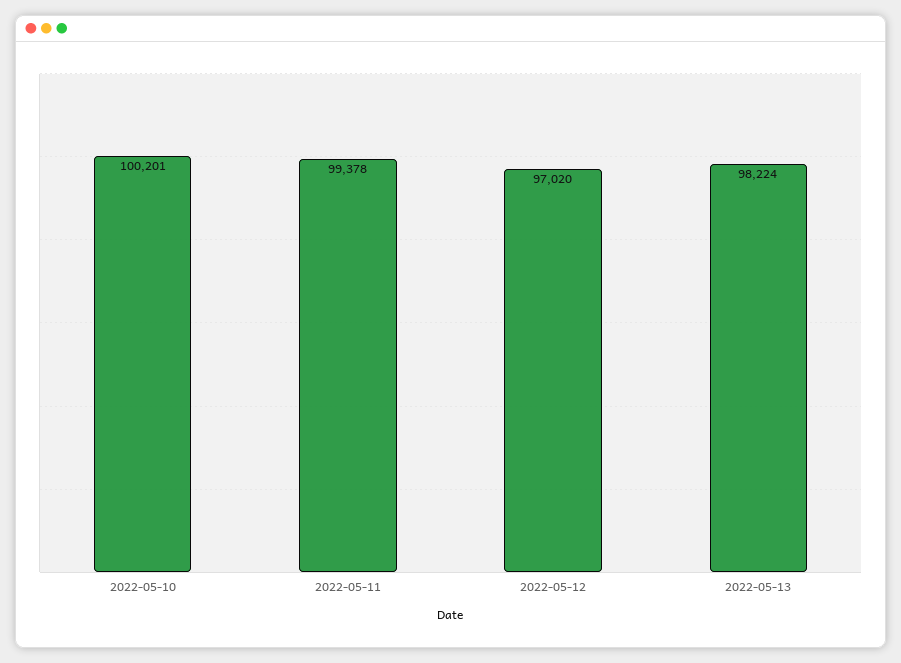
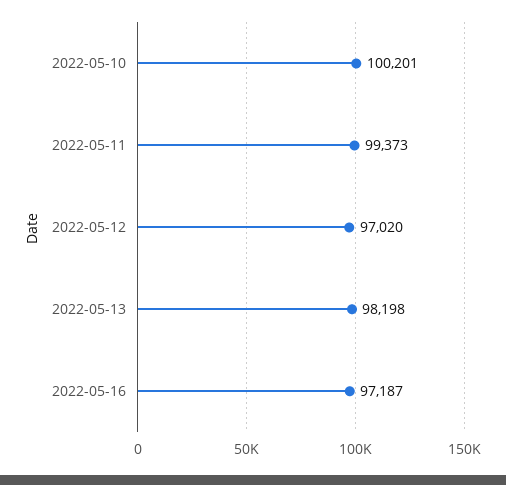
2022-05-11: 99378 -> 99373
2022-05-13: 98224 -> 98198
2022-05-16: none -> 97187

